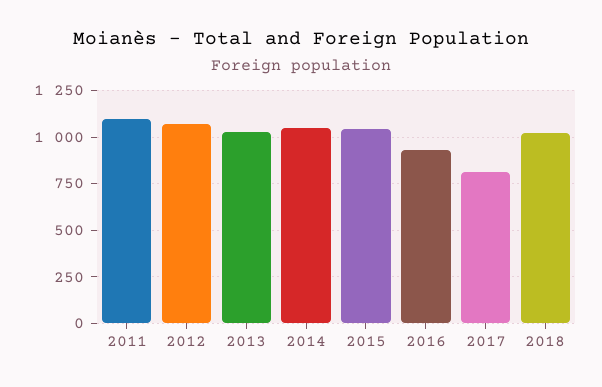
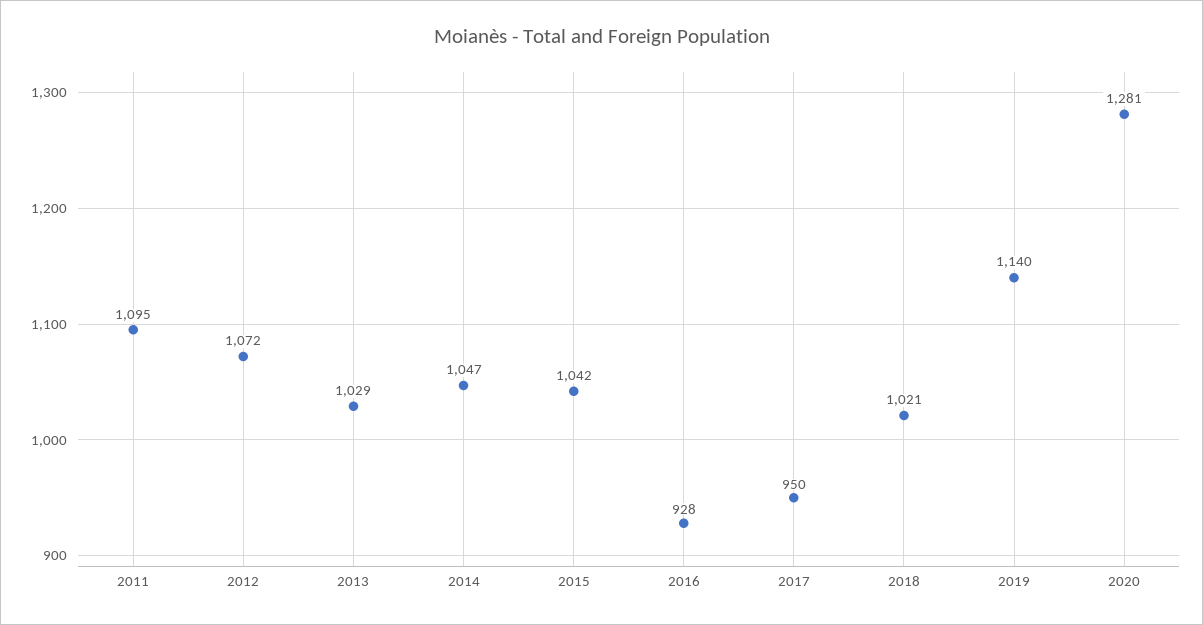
2017: 800 -> 950
2019: none -> 1140
2020: none -> 1281

